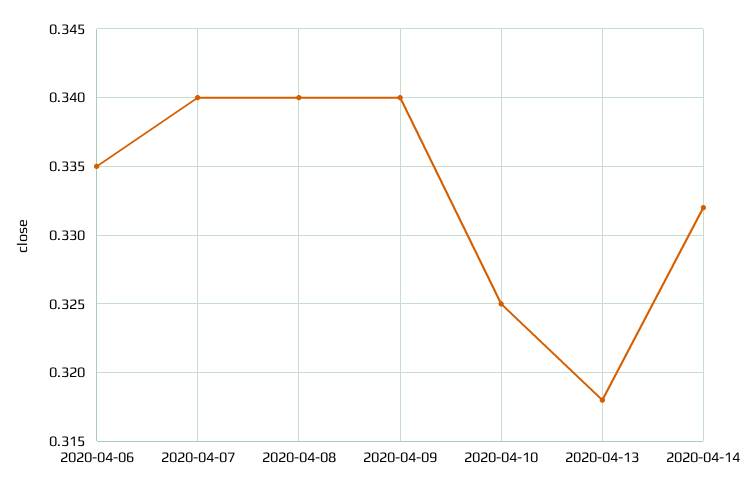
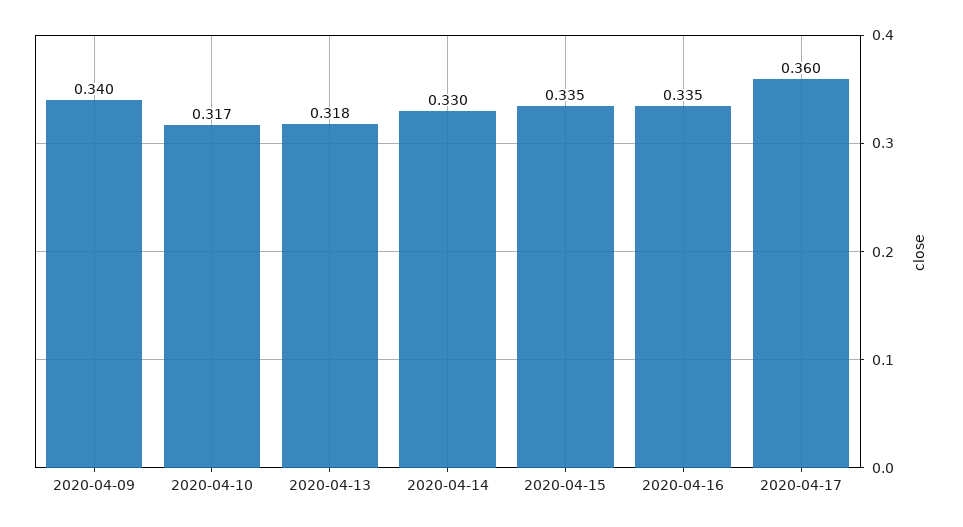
2020-04-06: 0.335 -> none
2020-04-07: 0.34 -> none
2020-04-08: 0.34 -> none
2020-04-10: 0.325 -> 0.317
2020-04-14: 0.332 -> 0.33
2020-04-15: none -> 0.335
2020-04-16: none -> 0.335
2020-04-17: none -> 0.36

